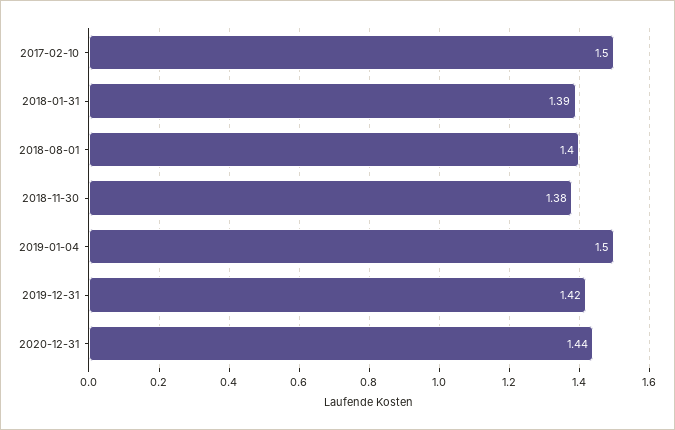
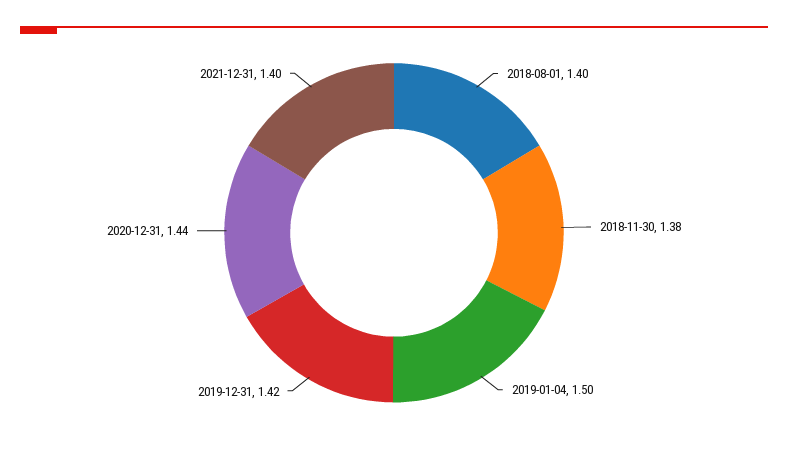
2017-02-10: 1.5 -> none
2018-01-31: 1.39 -> none
2021-12-31: none -> 1.4

